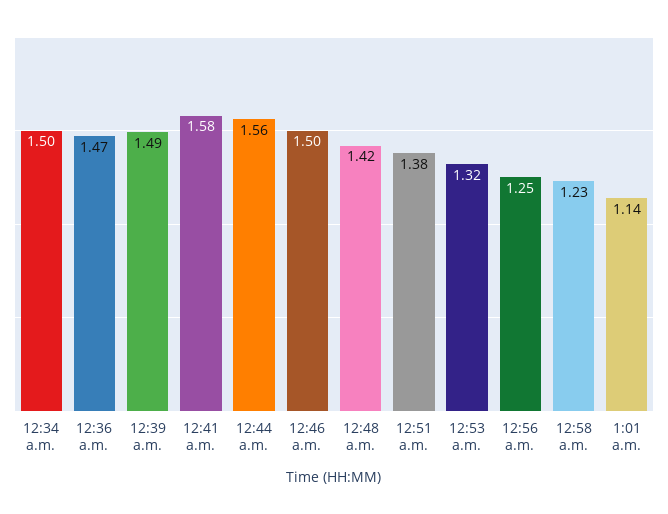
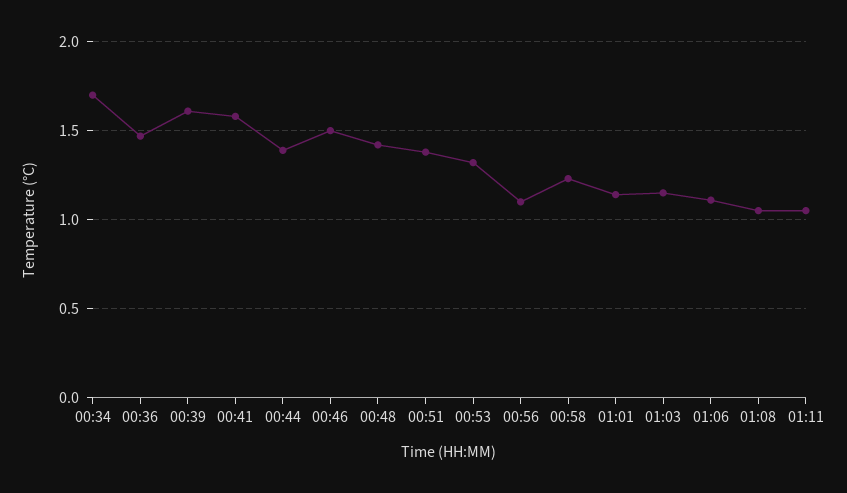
12:34 a.m.: 1.5 -> 1.7
12:39 a.m.: 1.49 -> 1.6
12:44 a.m.: 1.56 -> 1.4
12:56 a.m.: 1.25 -> 1.1
01:03: none -> 1.15
01:06: none -> 1.1
01:08: none -> 1.05
01:11: none -> 1.05

